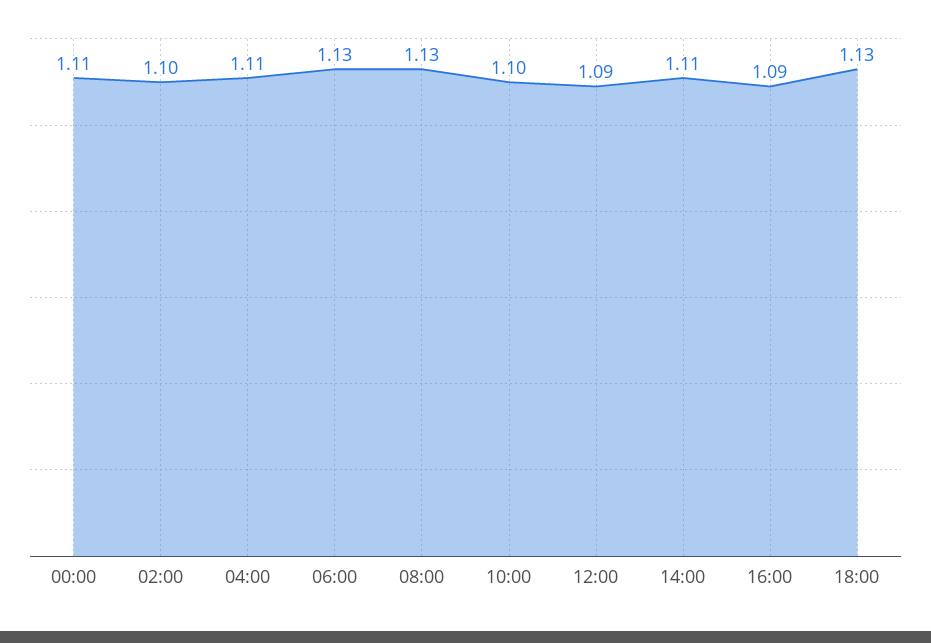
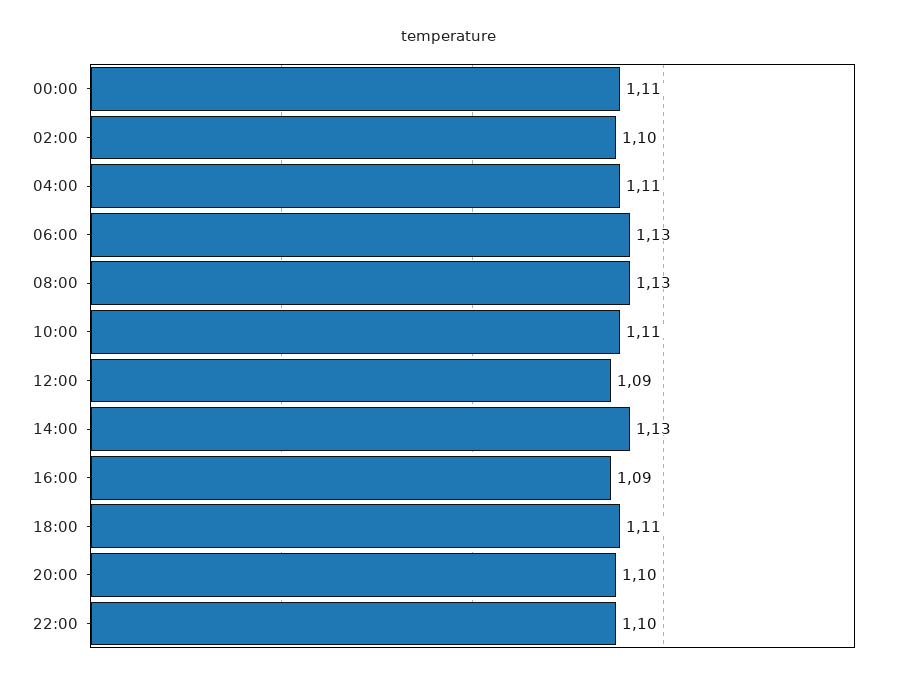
10:00: 1.1 -> 1.11
14:00: 1.11 -> 1.13
18:00: 1.13 -> 1.11
20:00: none -> 1.1
22:00: none -> 1.1

